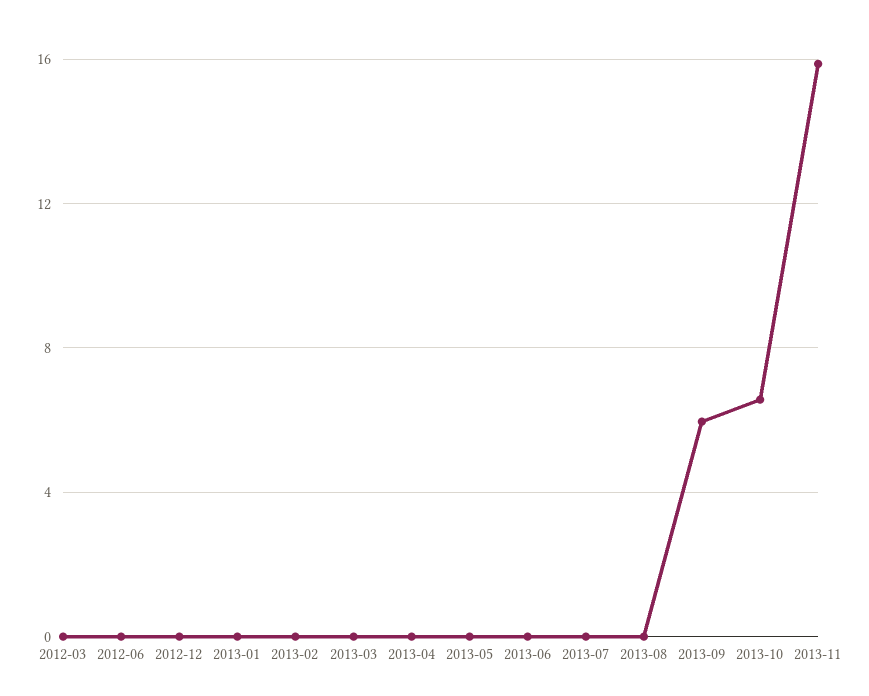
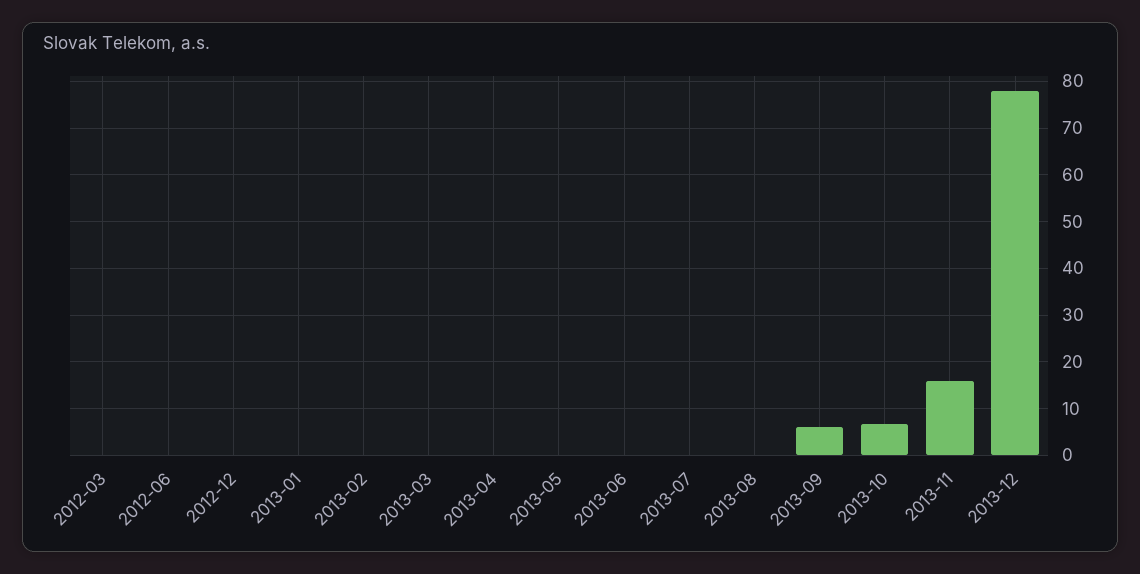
2013-12: none -> 78

